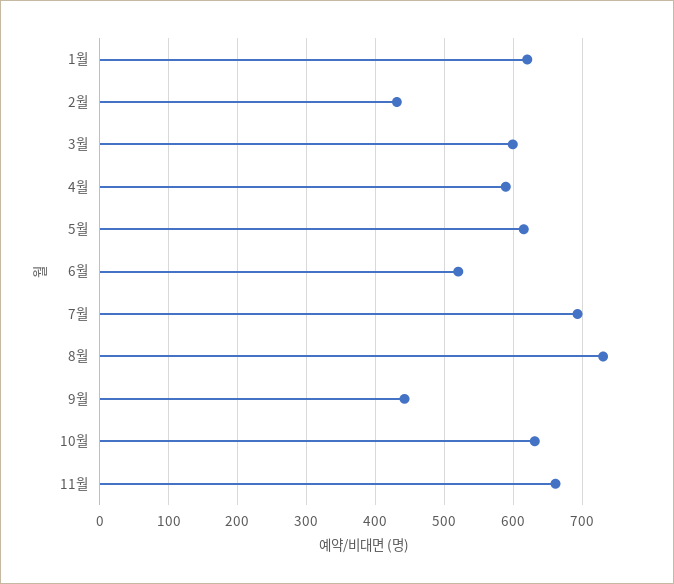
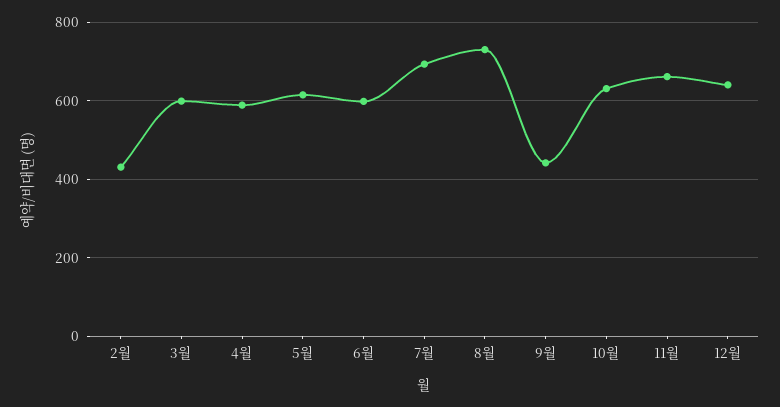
1월: 620 -> none
6월: 520 -> 600
12월: none -> 640

